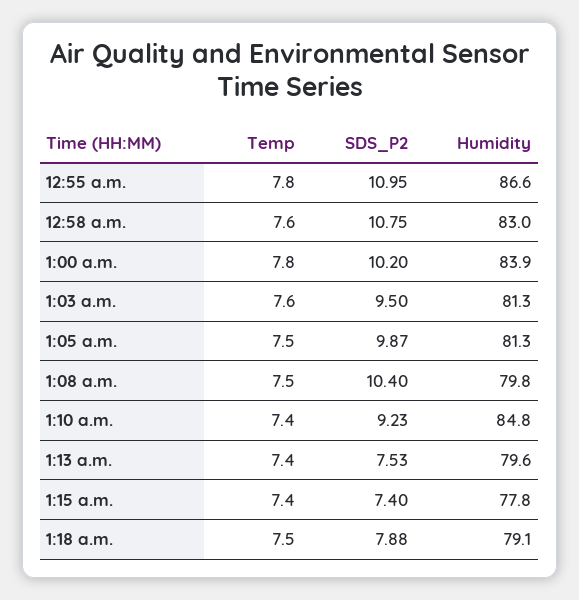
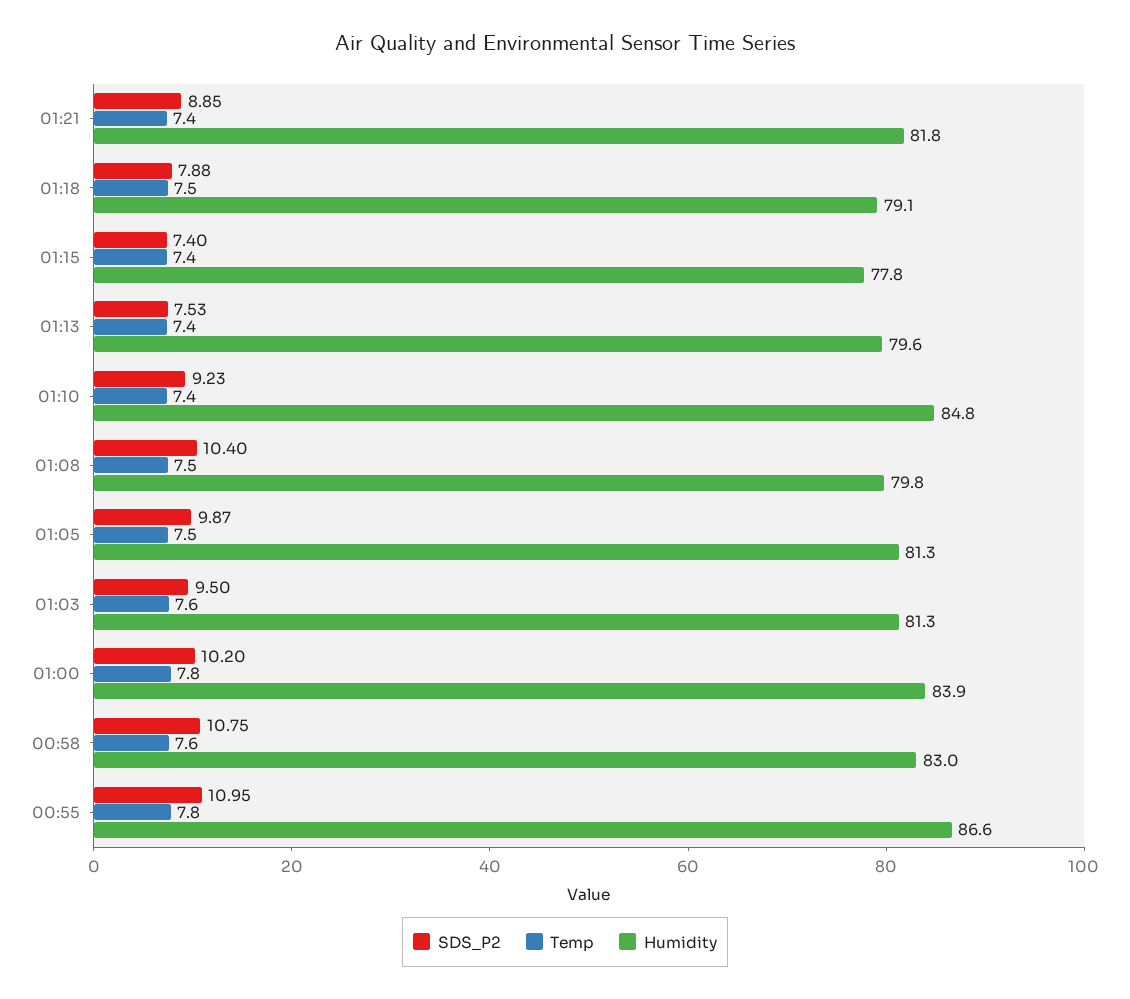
SDS_P2, 01:21: none -> 8.85
Temp, 01:21: none -> 7.4
Humidity, 01:21: none -> 81.8

